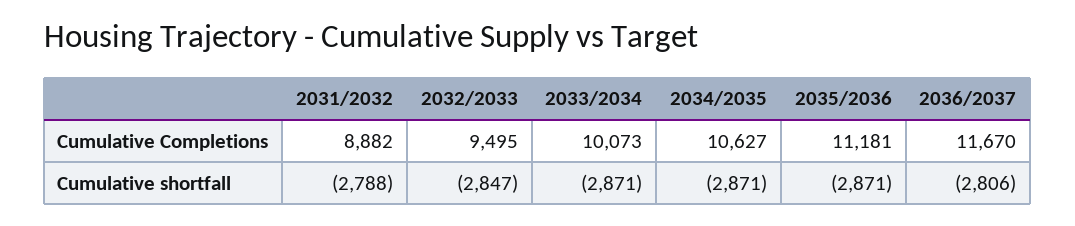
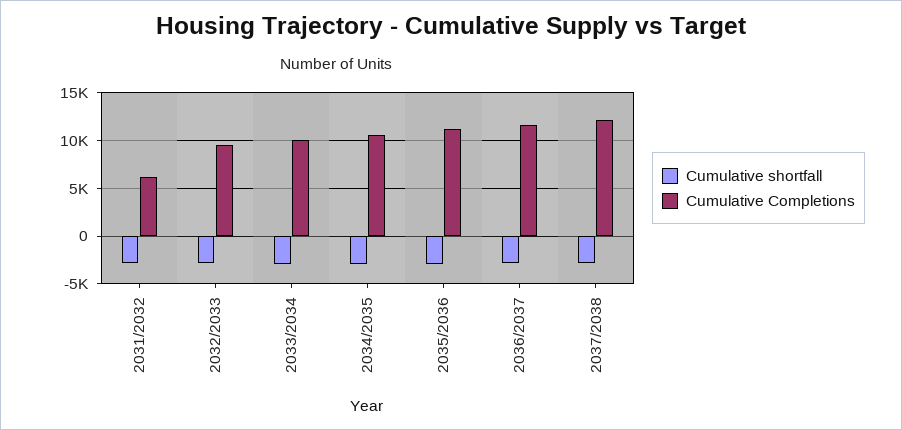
Cumulative Completions, 2031/2032: 8882 -> 6000
Cumulative shortfall, 2037/2038: none -> -3000
Cumulative Completions, 2037/2038: none -> 12000

